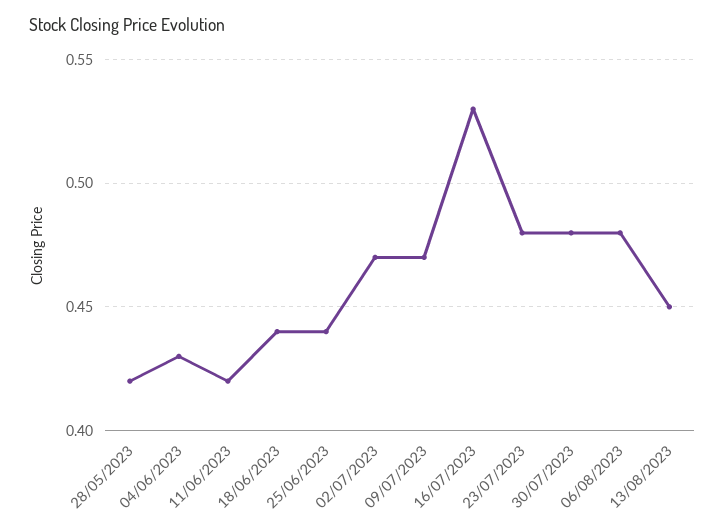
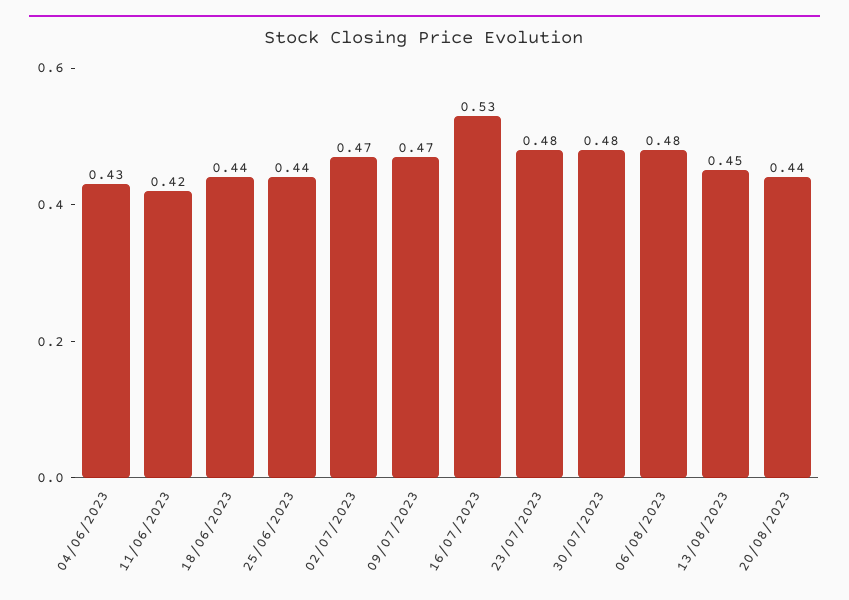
28/05/2023: 0.42 -> none
20/08/2023: none -> 0.44

